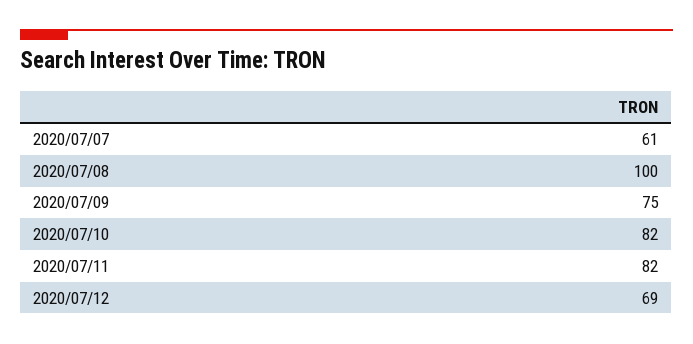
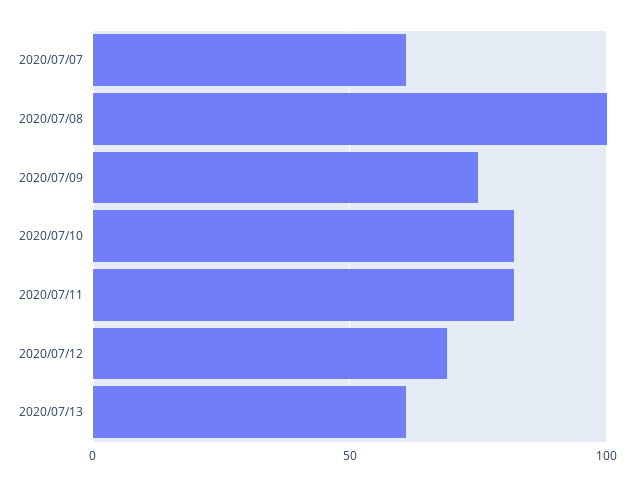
2020/07/13: none -> 60

